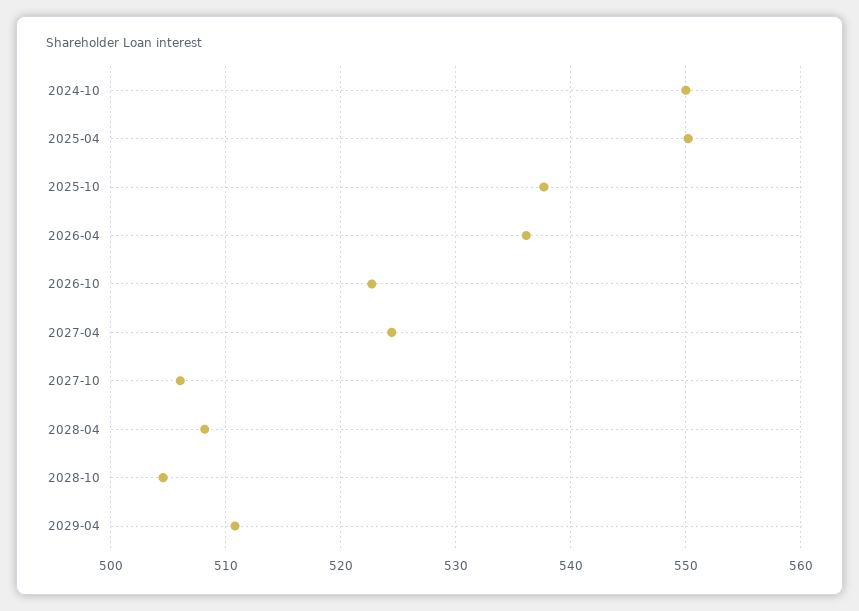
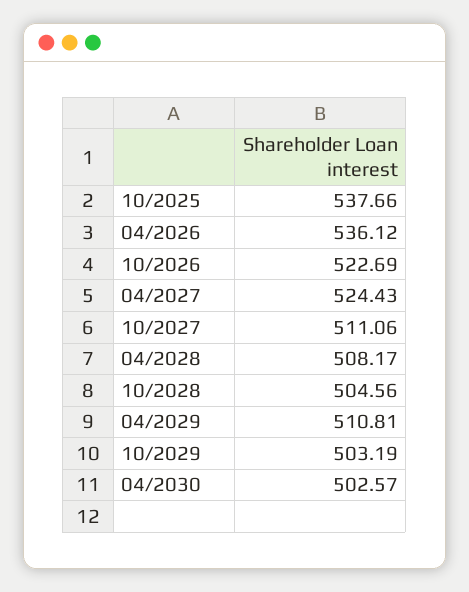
2024-10: 550 -> none
2025-04: 550 -> none
2027-10: 506 -> 511.06
10/2029: none -> 503.19
04/2030: none -> 502.57

